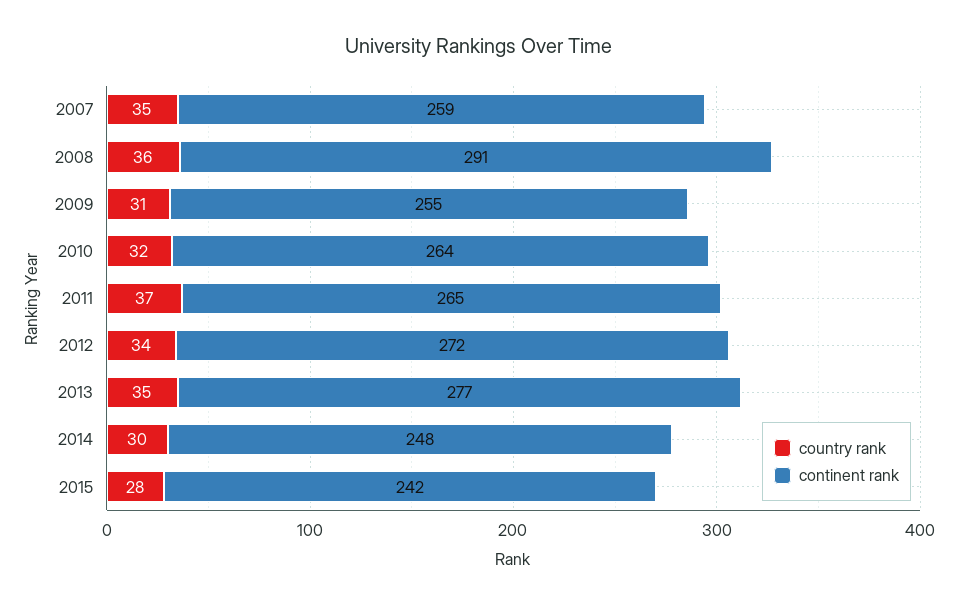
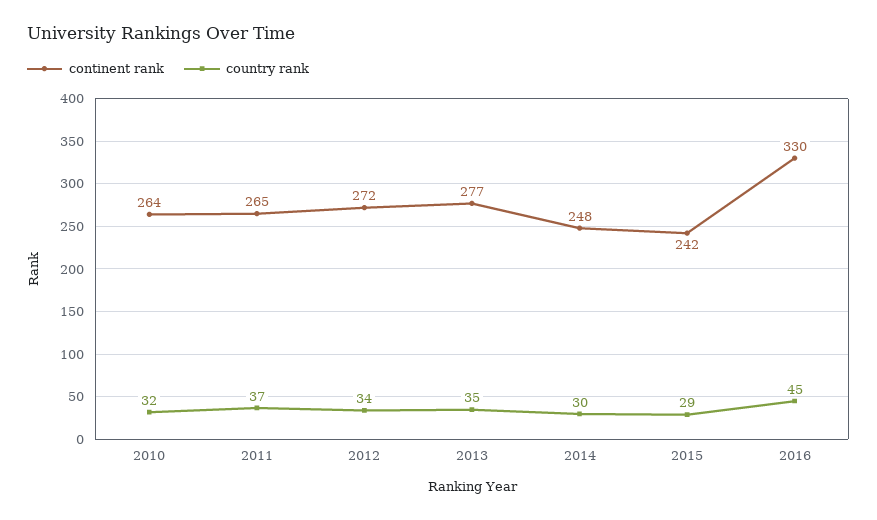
country rank, 2007: 35 -> none
continent rank, 2007: 259 -> none
country rank, 2008: 36 -> none
continent rank, 2008: 291 -> none
country rank, 2009: 31 -> none
continent rank, 2009: 255 -> none
country rank, 2015: 28 -> 29
continent rank, 2016: none -> 330
country rank, 2016: none -> 45

